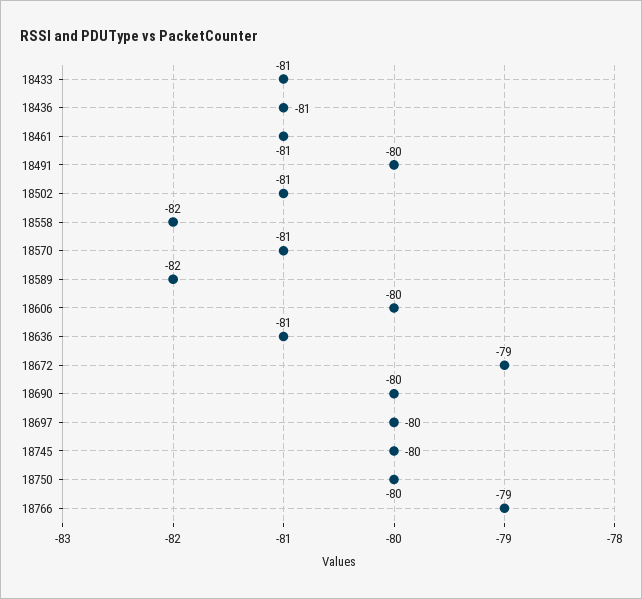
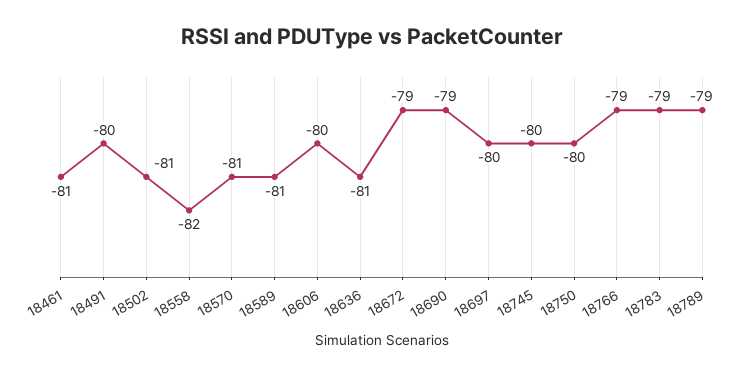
18433: -81 -> none
18436: -81 -> none
18589: -82 -> -81
18690: -80 -> -79
18783: none -> -79
18789: none -> -79

